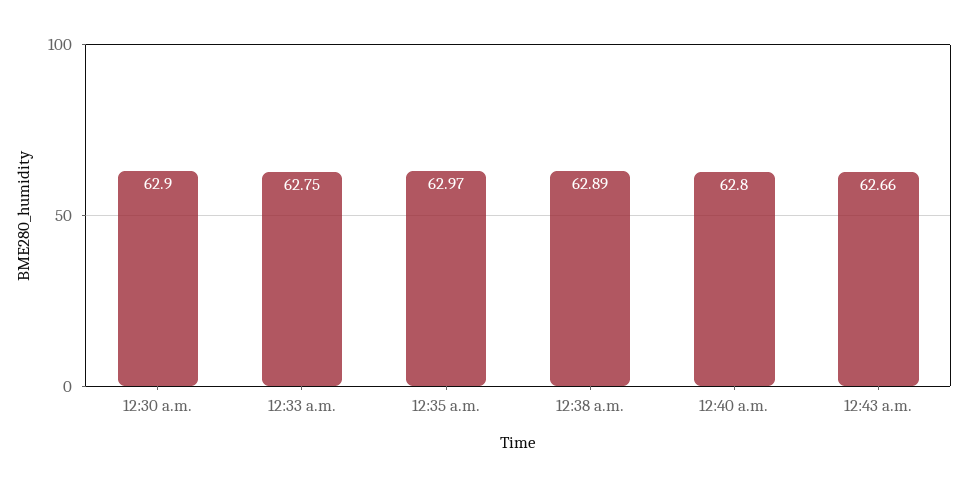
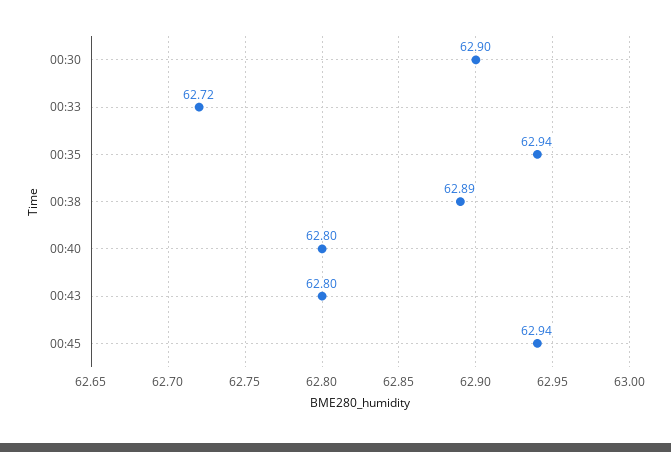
12:33 a.m.: 62.75 -> 62.72
12:35 a.m.: 62.97 -> 62.94
12:43 a.m.: 62.66 -> 62.8
00:45: none -> 62.94

